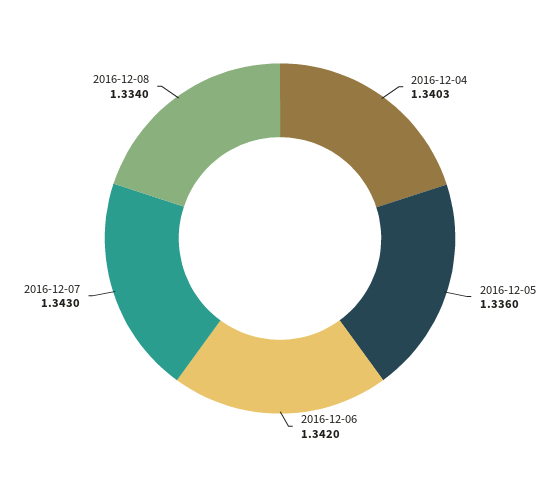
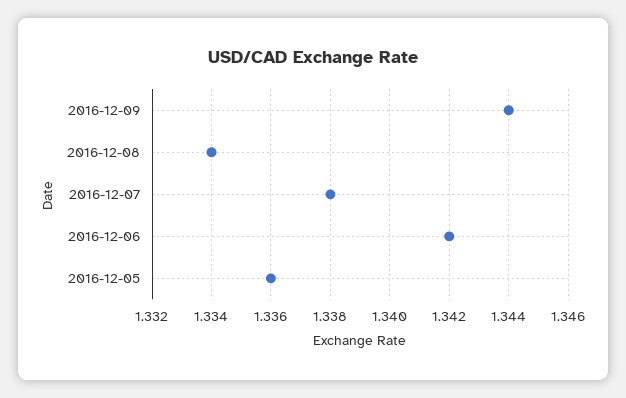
2016-12-04: 1.3403 -> none
2016-12-07: 1.343 -> 1.338
2016-12-09: none -> 1.344

